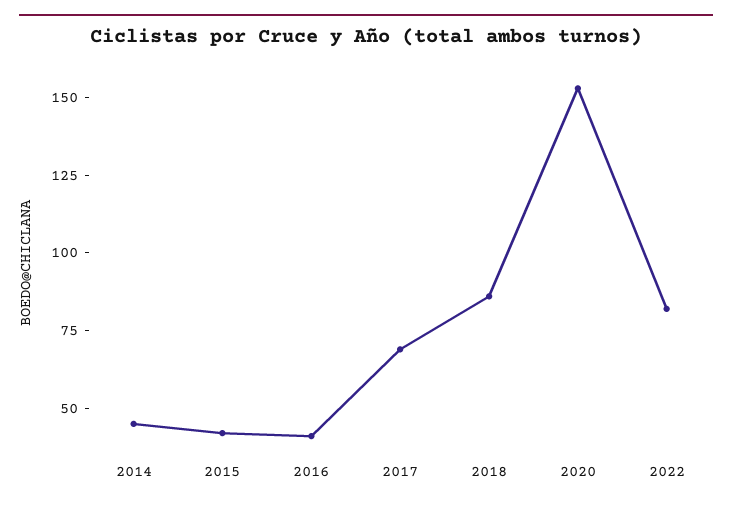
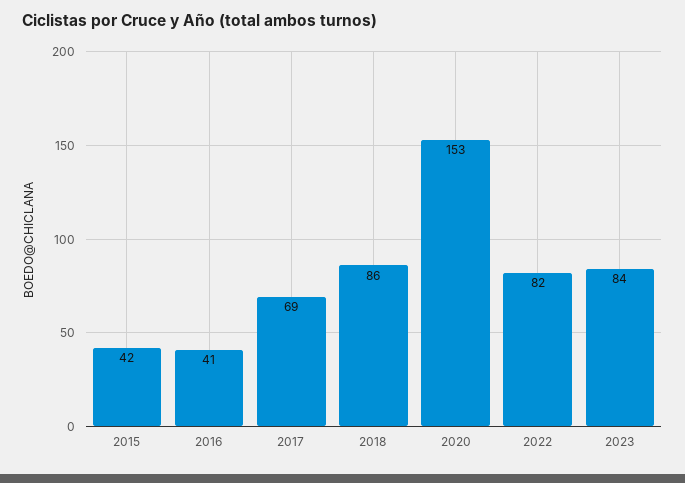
2014: 45 -> none
2023: none -> 84

